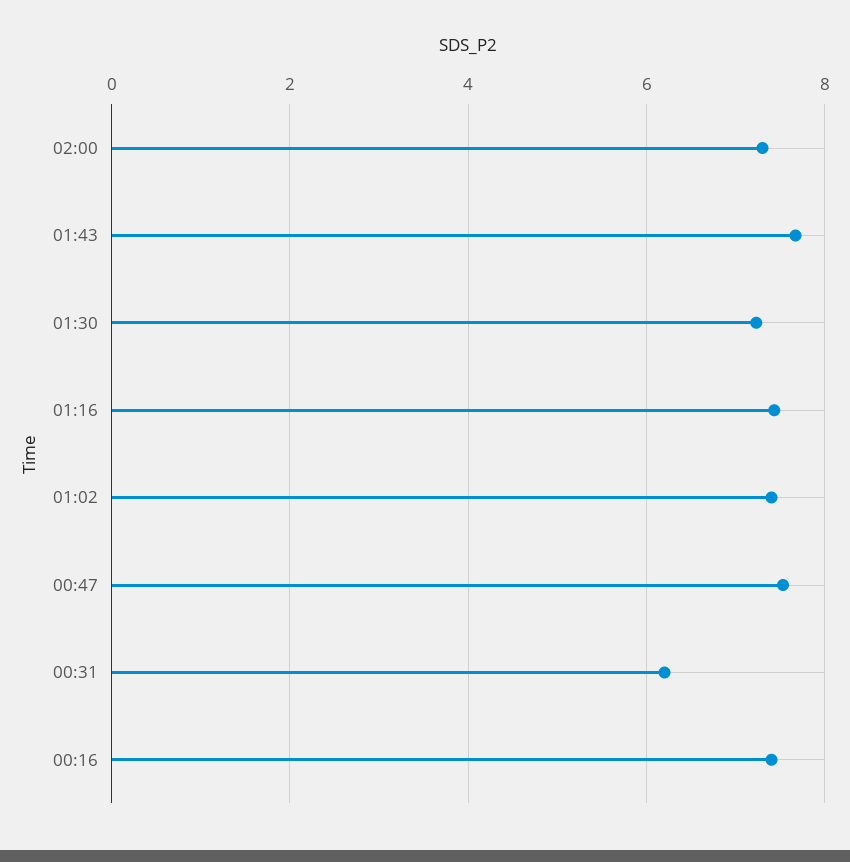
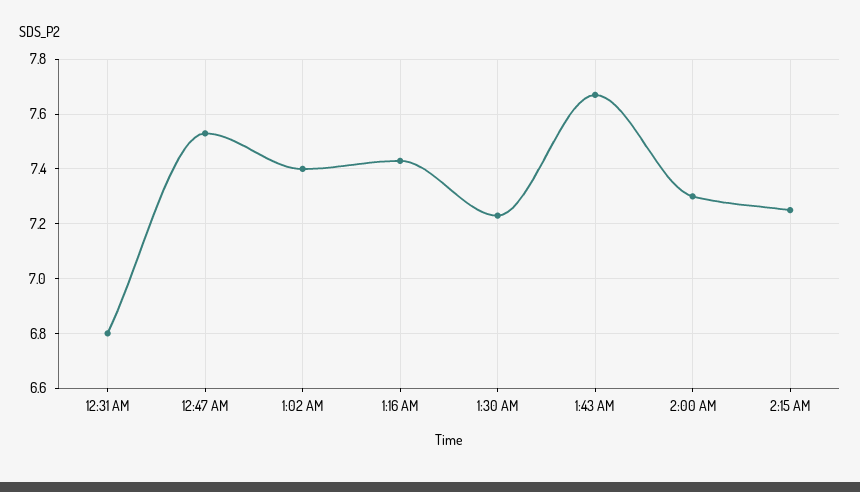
00:31: 6.2 -> 6.8
00:16: 7.4 -> none
2:15 AM: none -> 7.25

